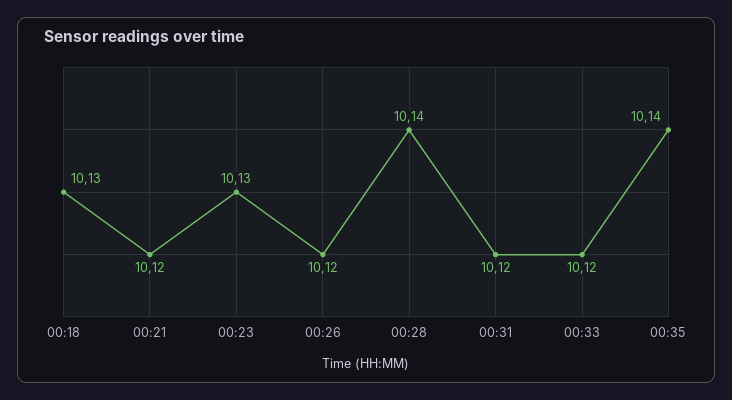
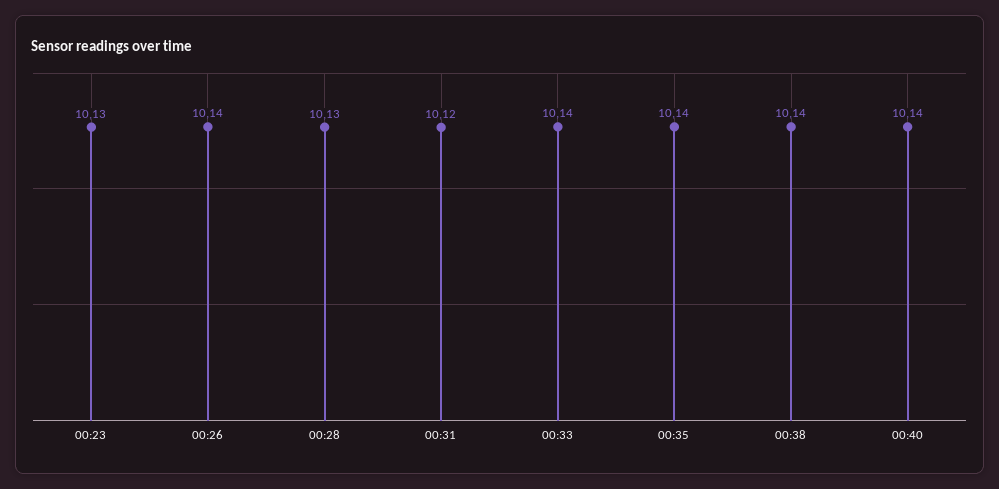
00:18: 10.13 -> none
00:21: 10.12 -> none
00:26: 10.12 -> 10.14
00:28: 10.14 -> 10.13
00:33: 10.12 -> 10.14
00:38: none -> 10.14
00:40: none -> 10.14

